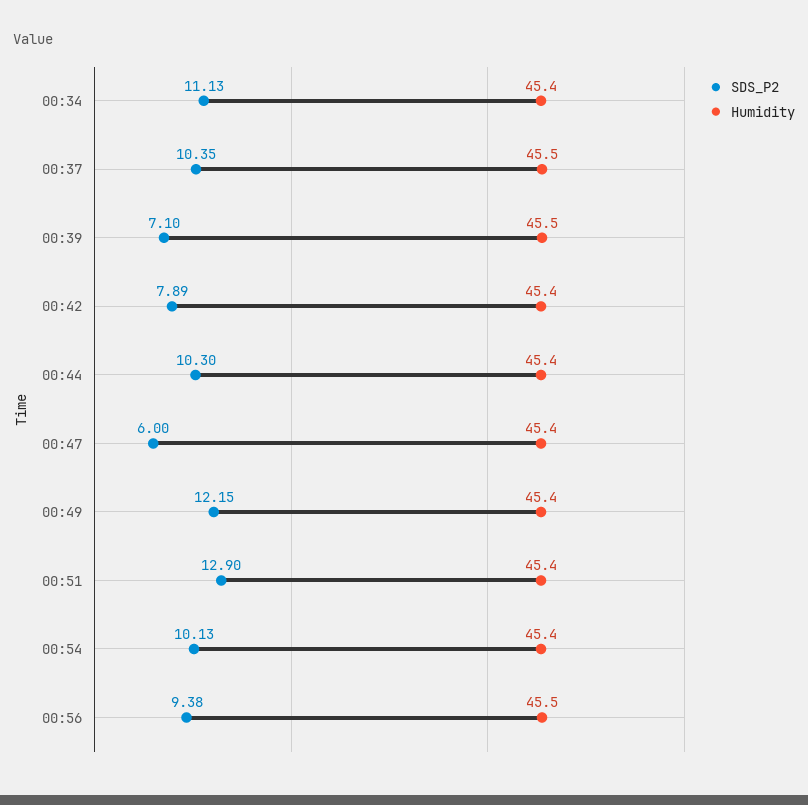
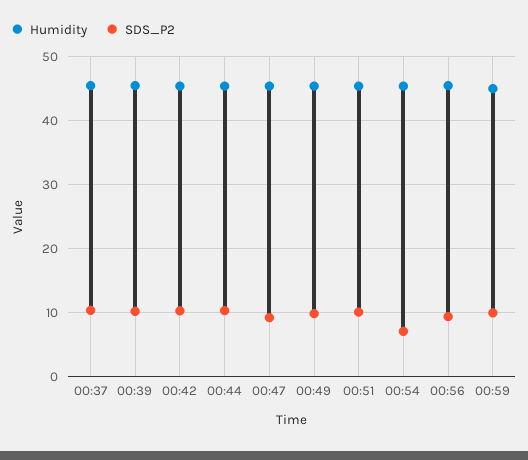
SDS_P2, 00:34: 11.13 -> none
Humidity, 00:34: 45.4 -> none
SDS_P2, 00:39: 7.1 -> 10
SDS_P2, 00:42: 7.89 -> 10
SDS_P2, 00:47: 6 -> 9
SDS_P2, 00:49: 12.15 -> 10
SDS_P2, 00:51: 12.9 -> 10
SDS_P2, 00:54: 10.13 -> 7
Humidity, 00:59: none -> 45
SDS_P2, 00:59: none -> 10

